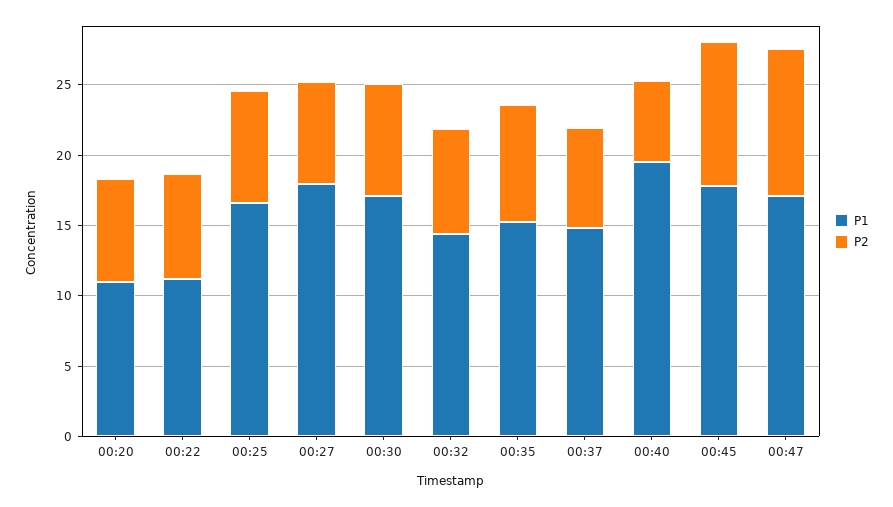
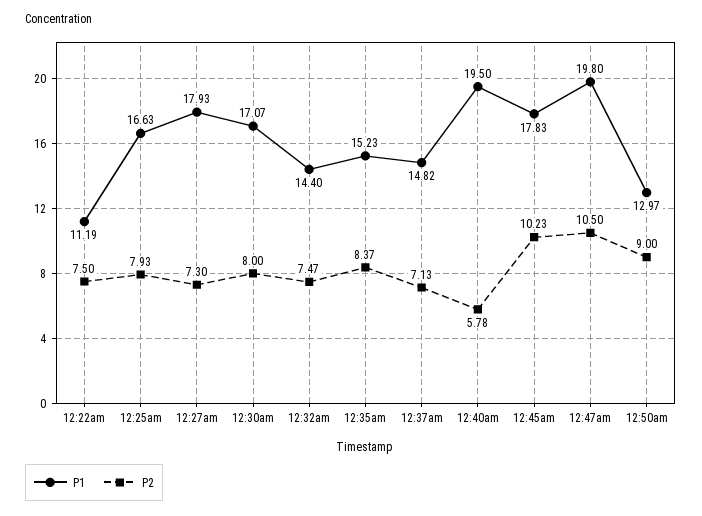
P1, 00:20: 11 -> none
P2, 00:20: 7 -> none
P1, 00:47: 17 -> 19.8
P1, 12:50am: none -> 12.97
P2, 12:50am: none -> 9

